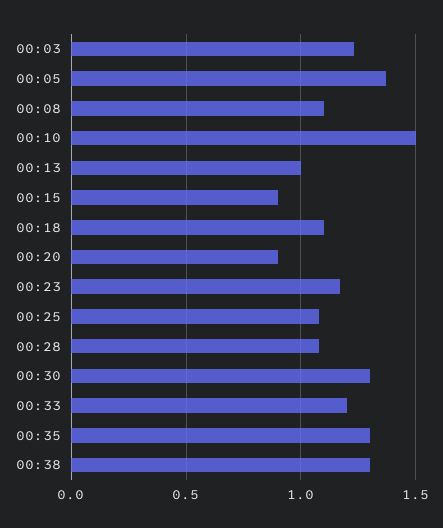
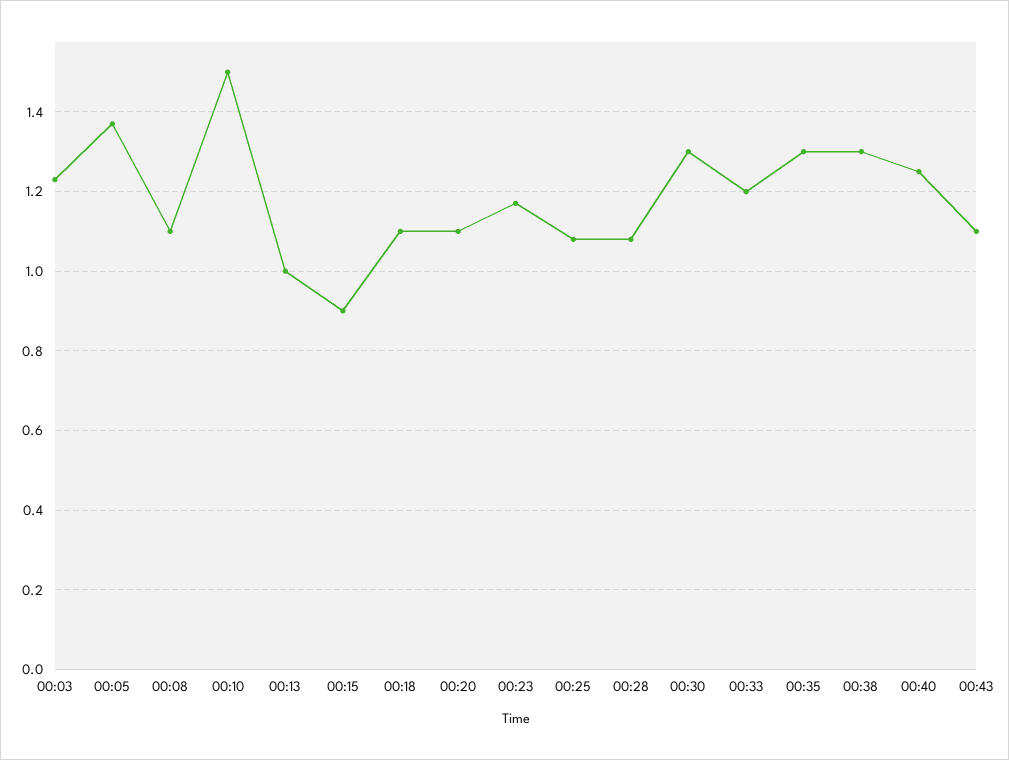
00:20: 0.9 -> 1.1
00:40: none -> 1.25
00:43: none -> 1.1

